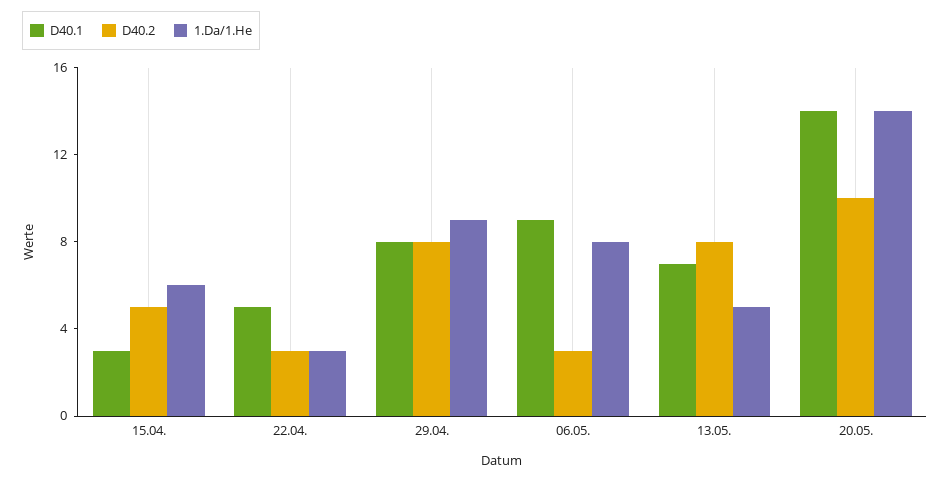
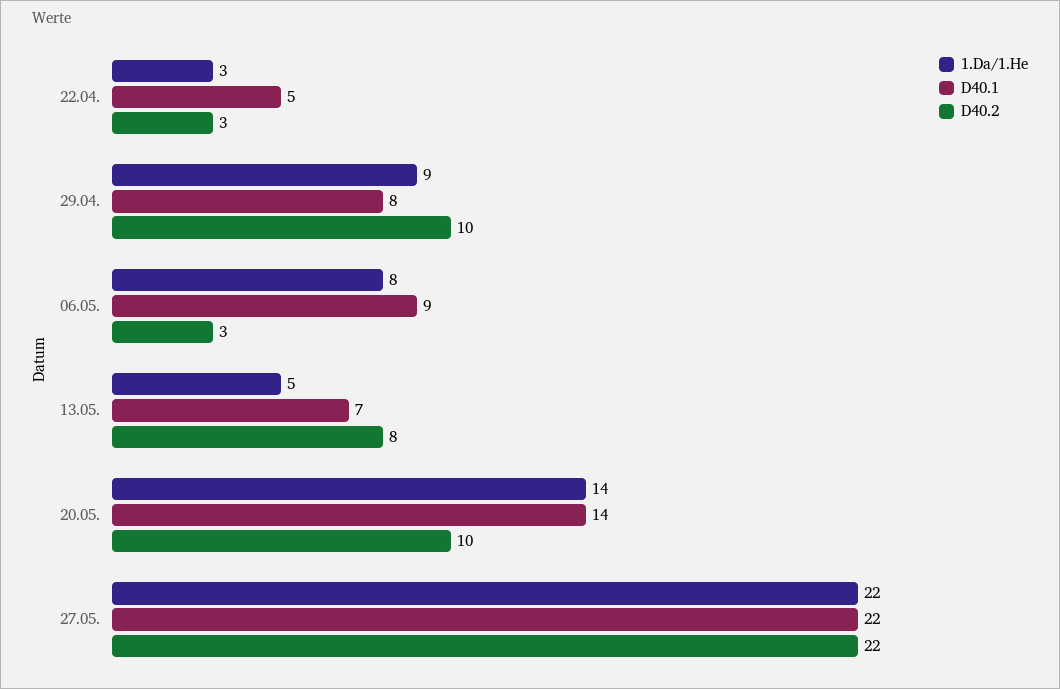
D40.1, 15.04.: 3 -> none
D40.2, 15.04.: 5 -> none
1.Da/1.He, 15.04.: 6 -> none
D40.2, 29.04.: 8 -> 10
1.Da/1.He, 27.05.: none -> 22
D40.1, 27.05.: none -> 22
D40.2, 27.05.: none -> 22

